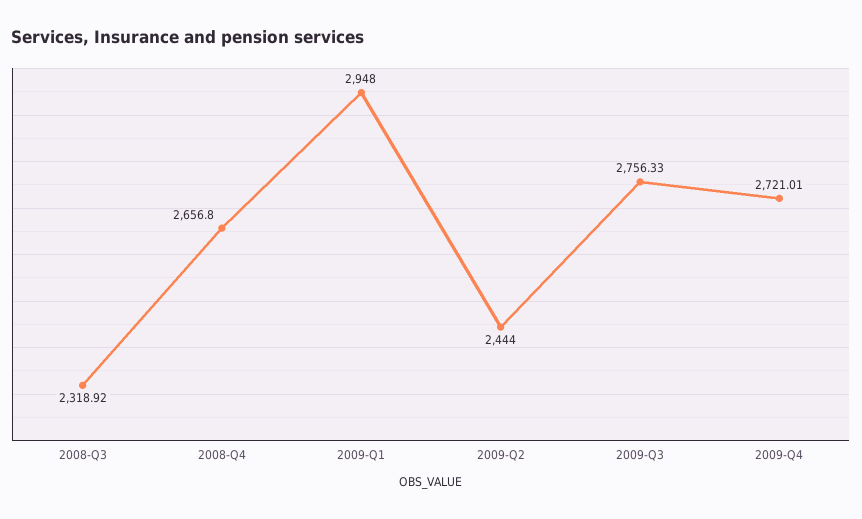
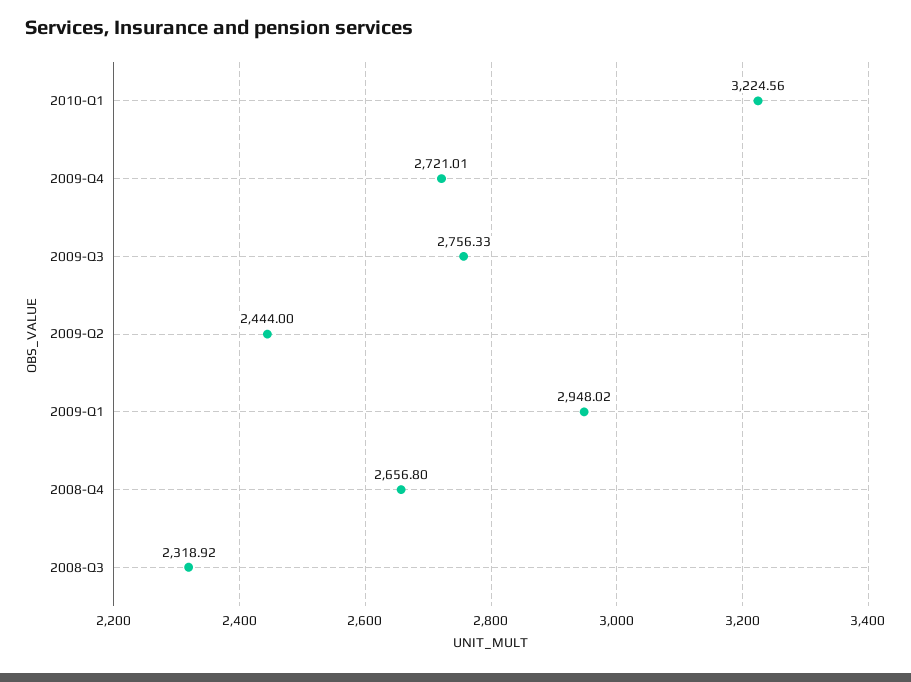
2009-Q1: 2948 -> 2948.02
2010-Q1: none -> 3224.56

